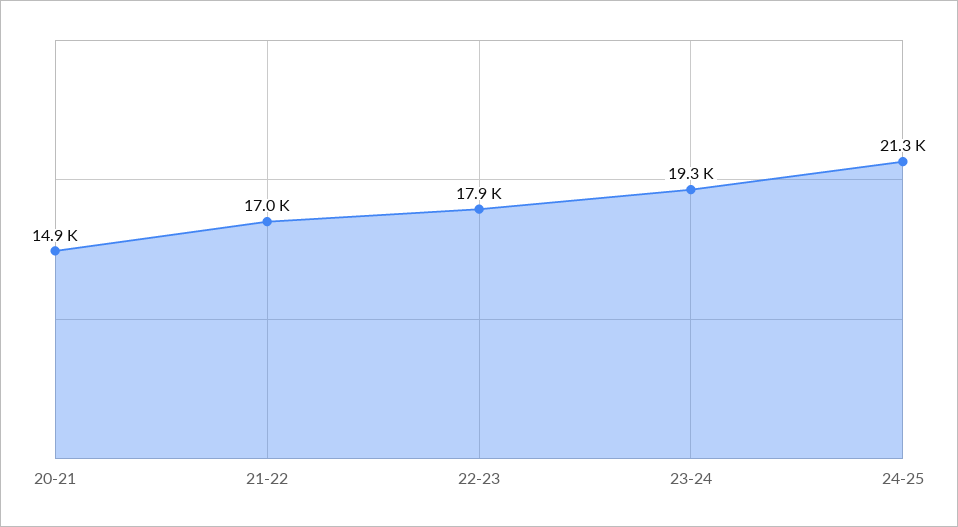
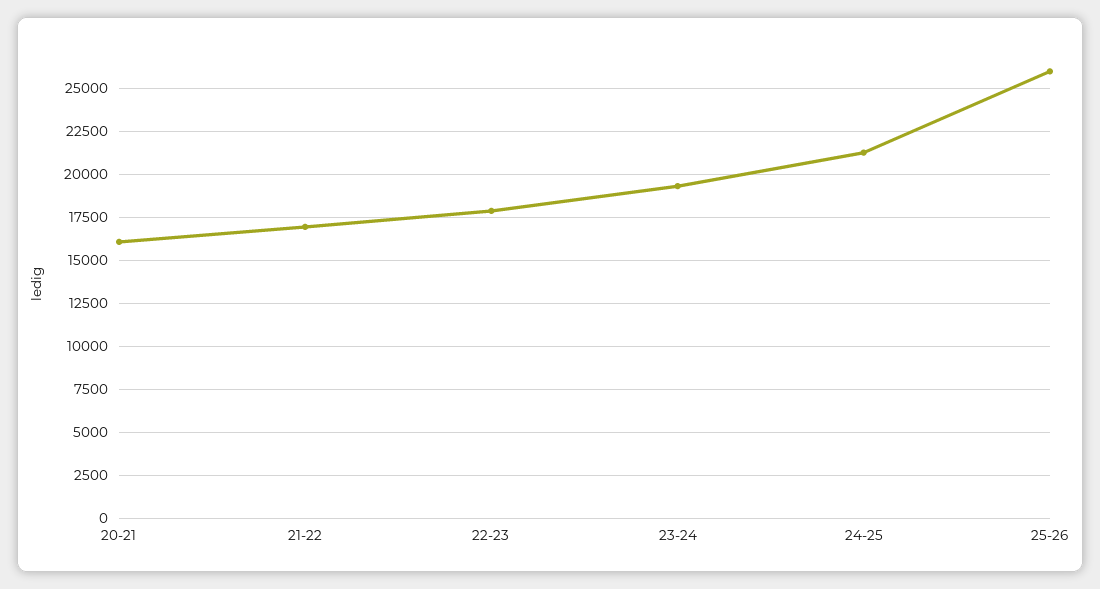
20-21: 14900 -> 16000
25-26: none -> 26000

